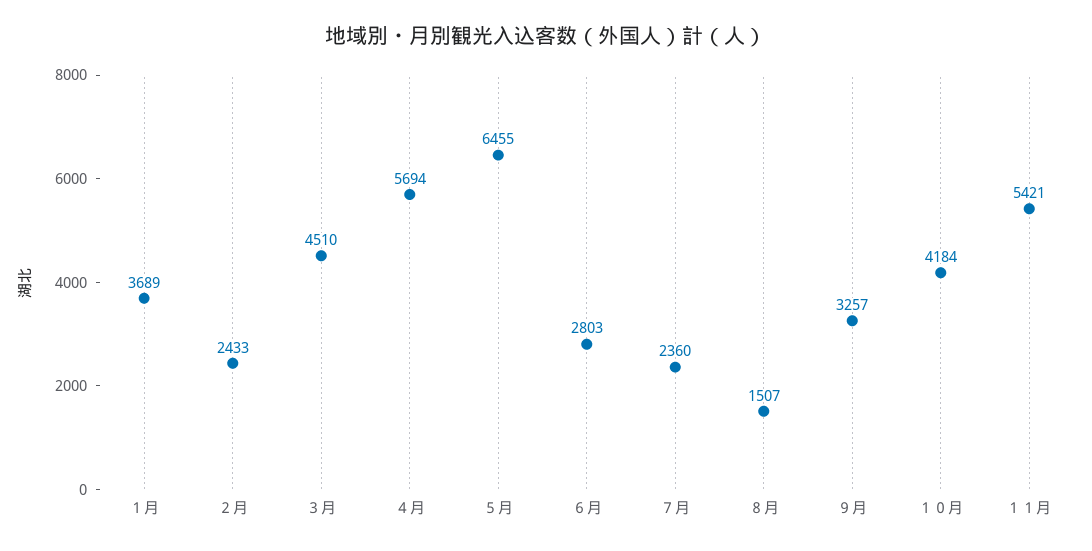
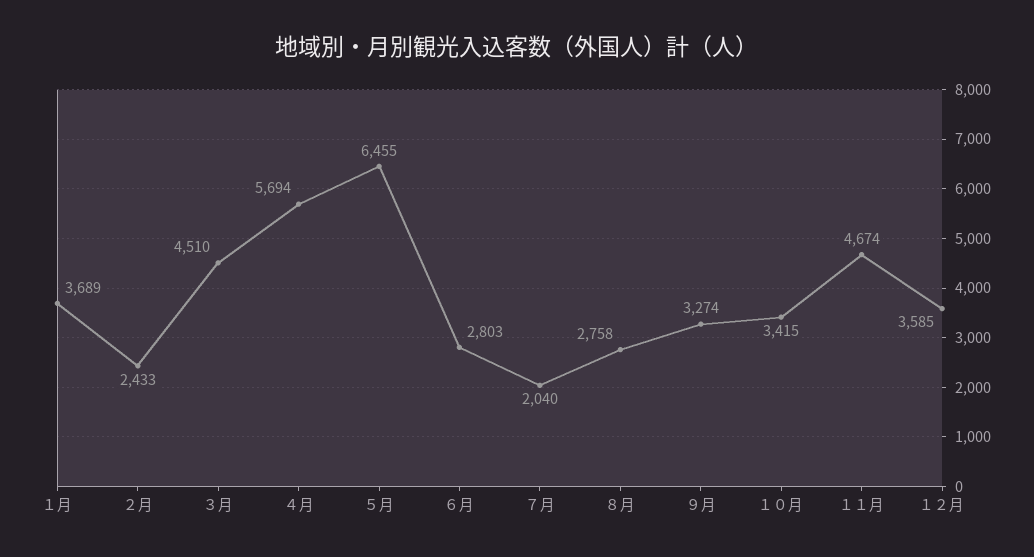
７月: 2360 -> 2040
８月: 1507 -> 2758
９月: 3257 -> 3274
１０月: 4184 -> 3415
１１月: 5421 -> 4674
１２月: none -> 3585

